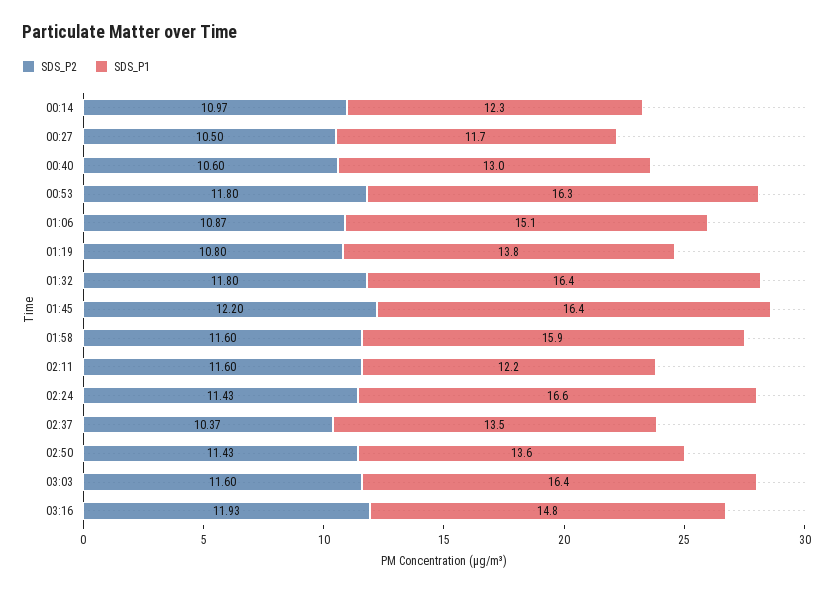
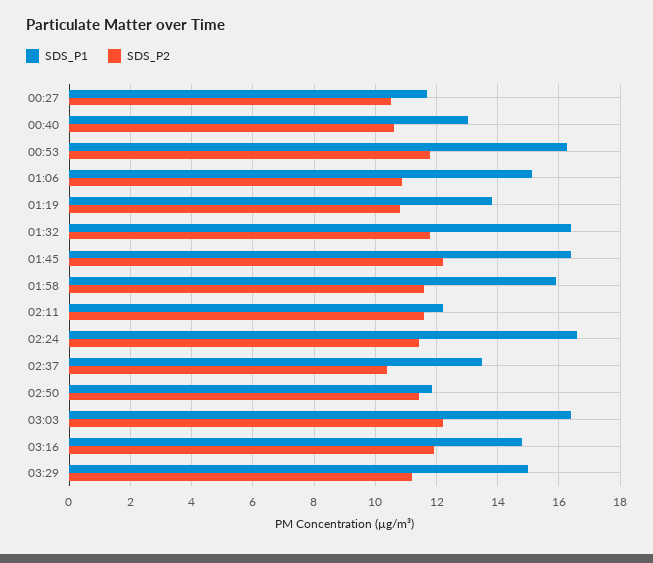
SDS_P2, 00:14: 10.97 -> none
SDS_P1, 00:14: 12.3 -> none
SDS_P1, 02:50: 13.6 -> 11.8
SDS_P2, 03:03: 11.6 -> 12.2
SDS_P1, 03:29: none -> 15
SDS_P2, 03:29: none -> 11.2

